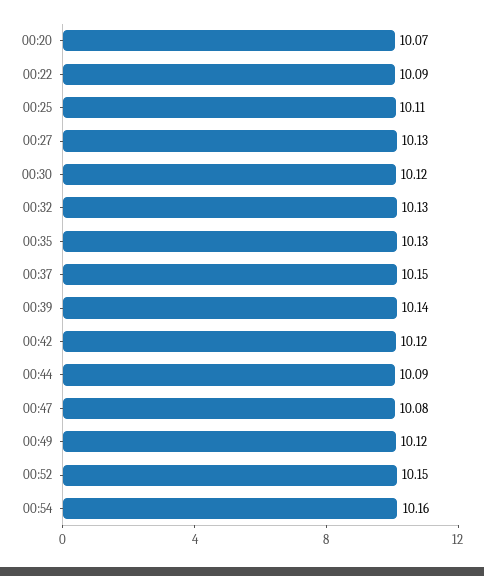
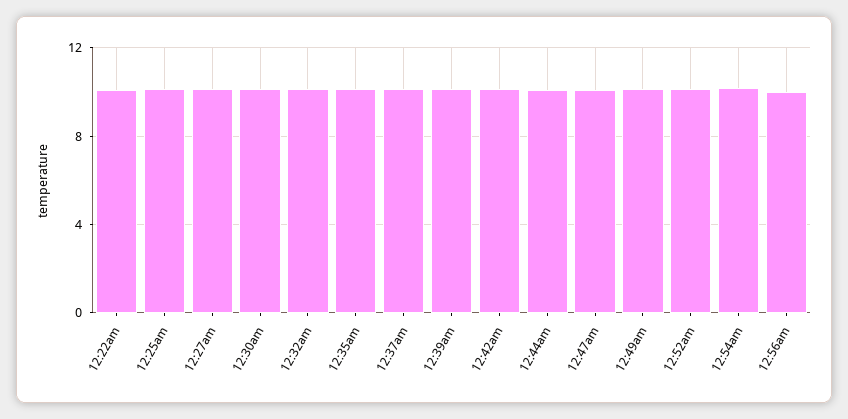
00:20: 10.07 -> none
12:56am: none -> 10

